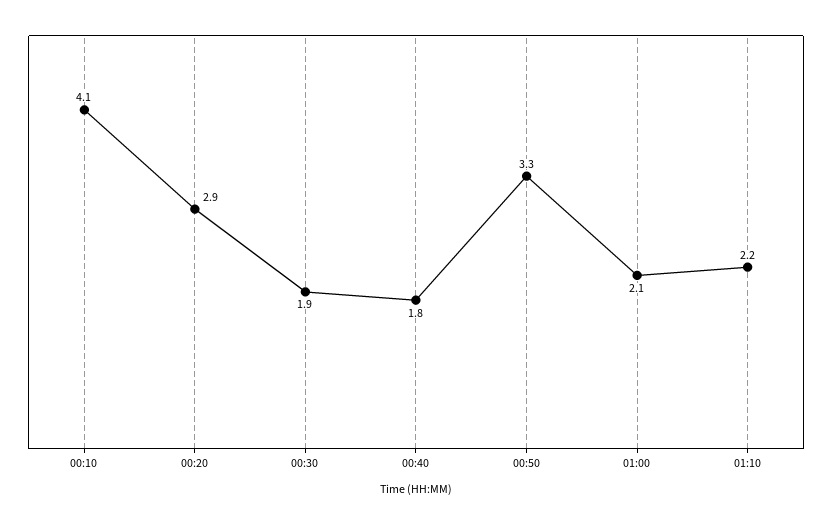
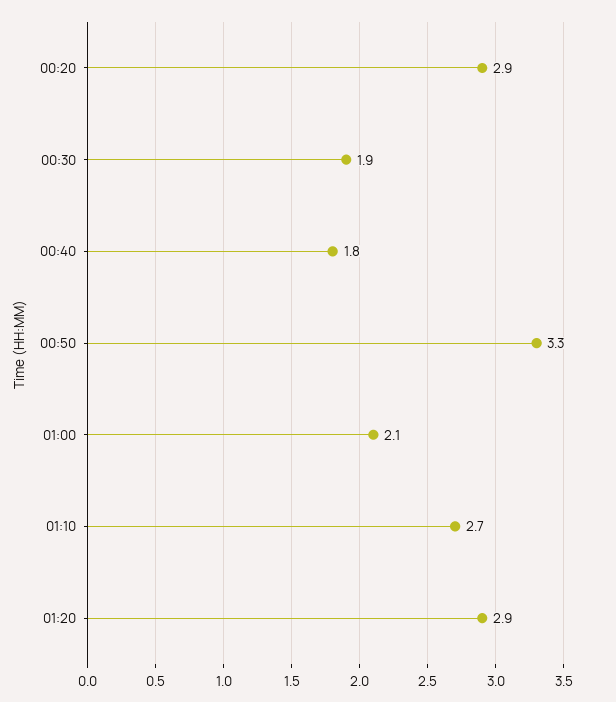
00:10: 4.1 -> none
01:10: 2.2 -> 2.7
01:20: none -> 2.9

